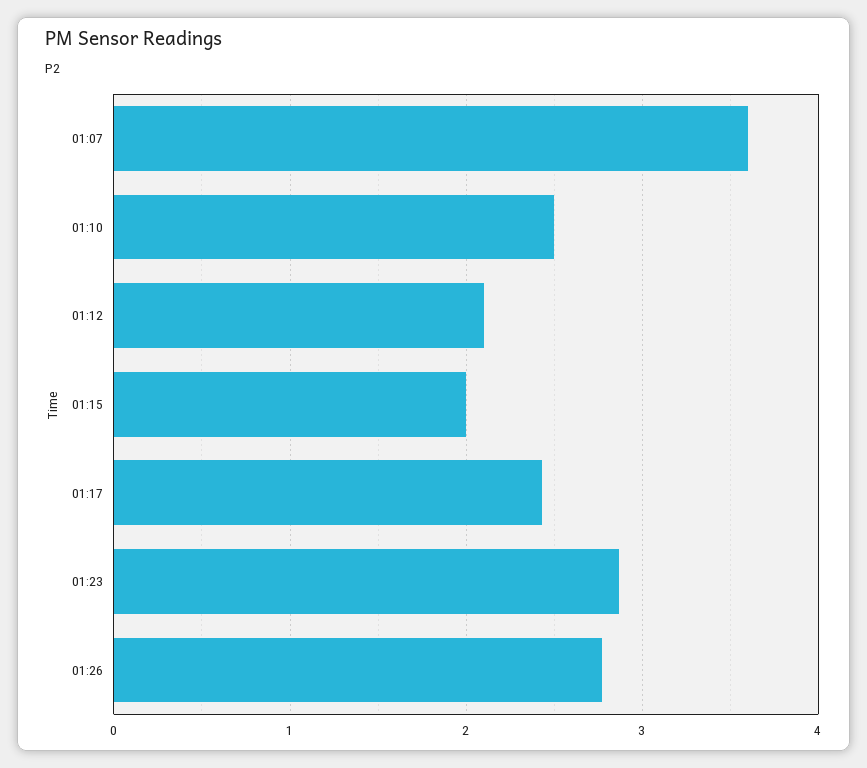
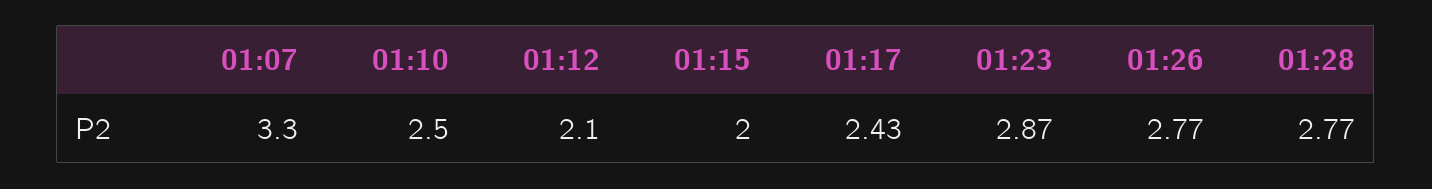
01:07: 3.6 -> 3.3
01:28: none -> 2.77

